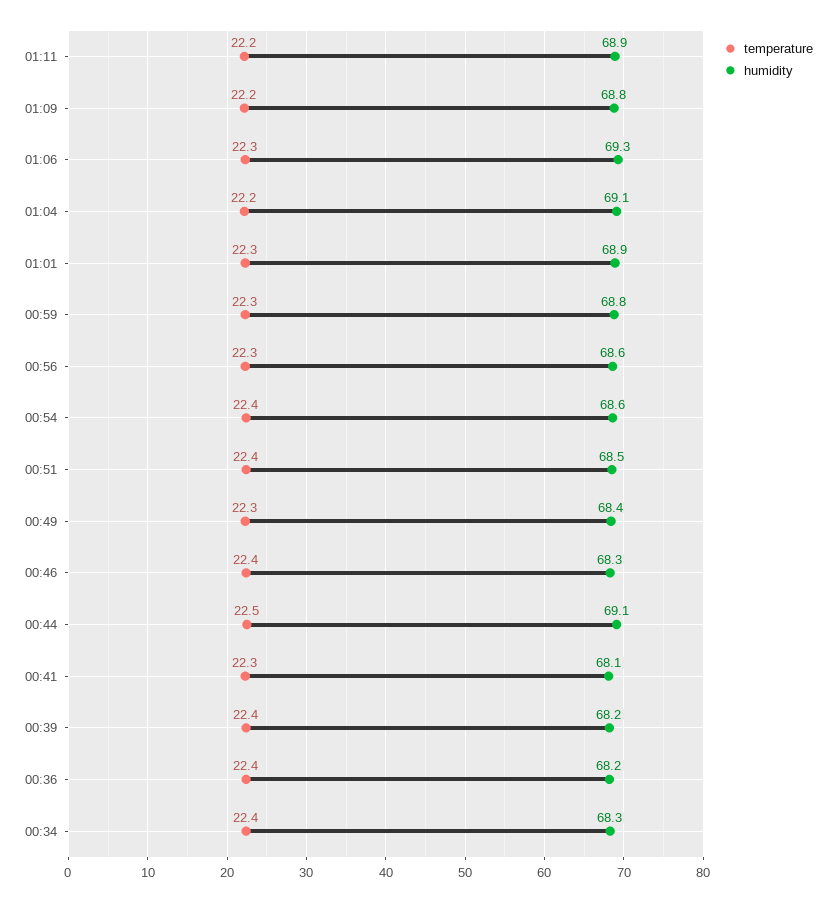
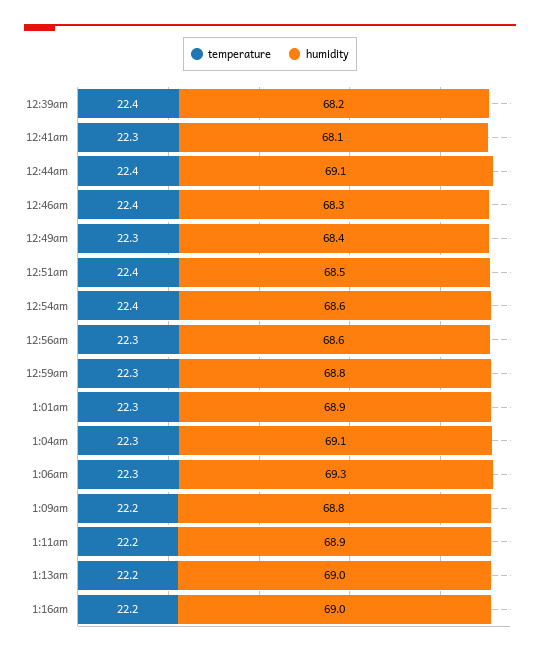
temperature, 01:04: 22.2 -> 22.3
temperature, 00:44: 22.5 -> 22.4
temperature, 00:36: 22.4 -> none
humidity, 00:36: 68.2 -> none
temperature, 00:34: 22.4 -> none
humidity, 00:34: 68.3 -> none
temperature, 1:13am: none -> 22.2
humidity, 1:13am: none -> 69
temperature, 1:16am: none -> 22.2
humidity, 1:16am: none -> 69

